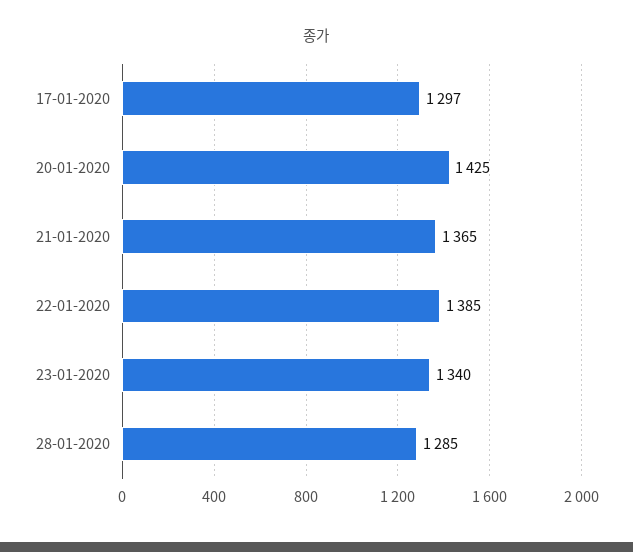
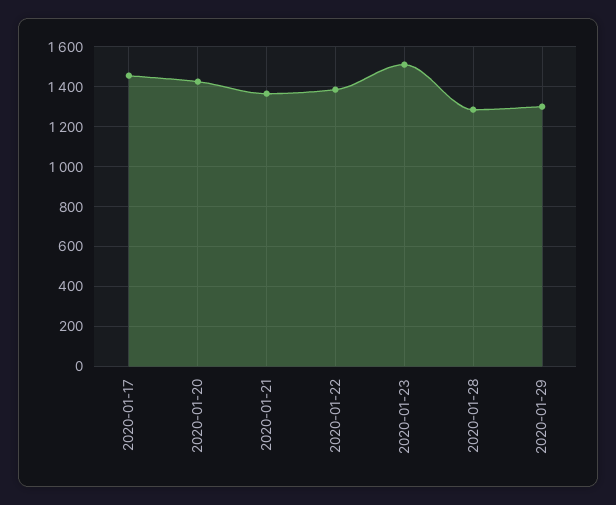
17-01-2020: 1297 -> 1450
23-01-2020: 1340 -> 1500
2020-01-29: none -> 1300

